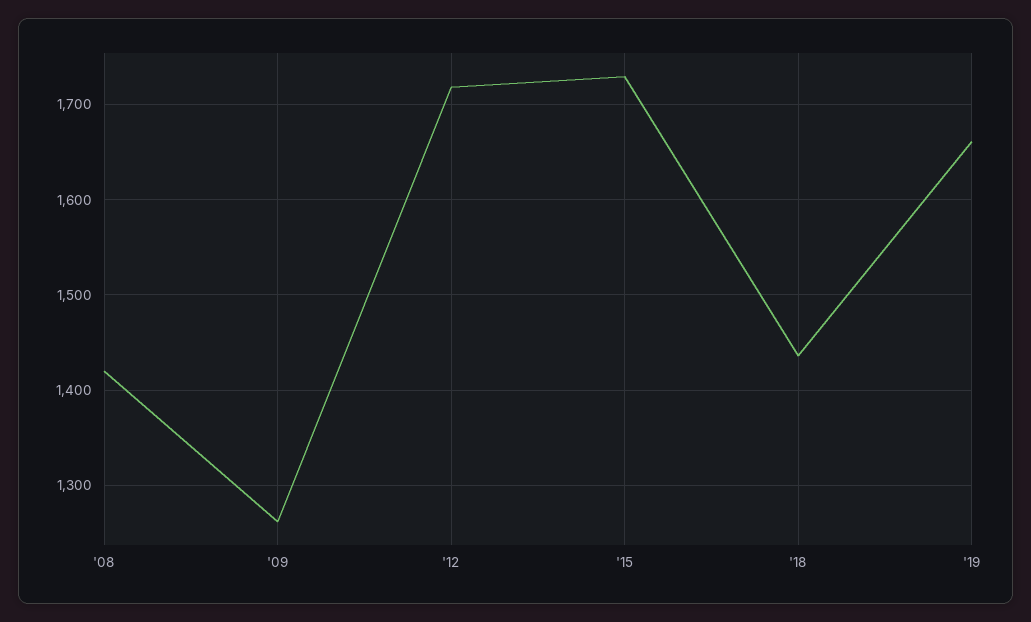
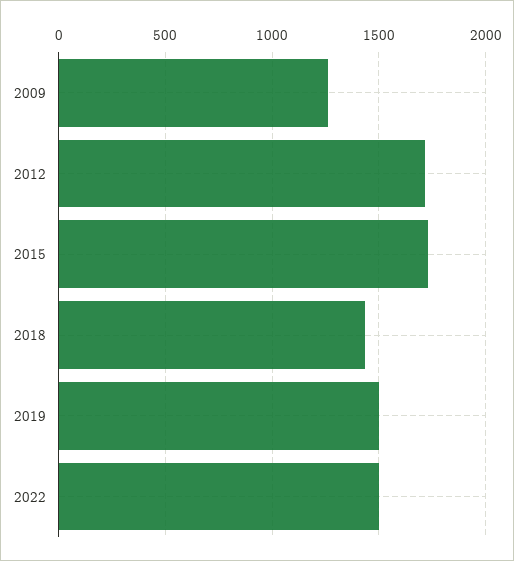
'08: 1420 -> none
'19: 1660 -> 1500
2022: none -> 1500

